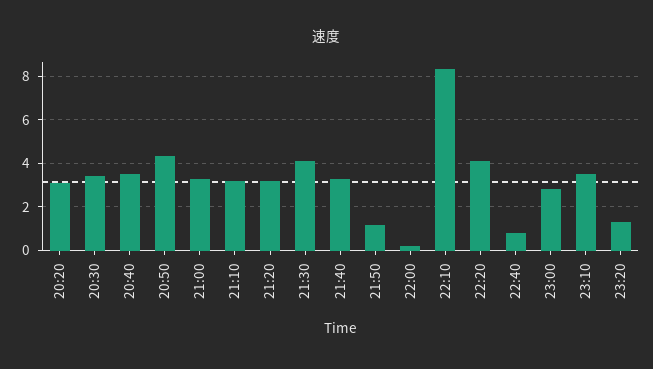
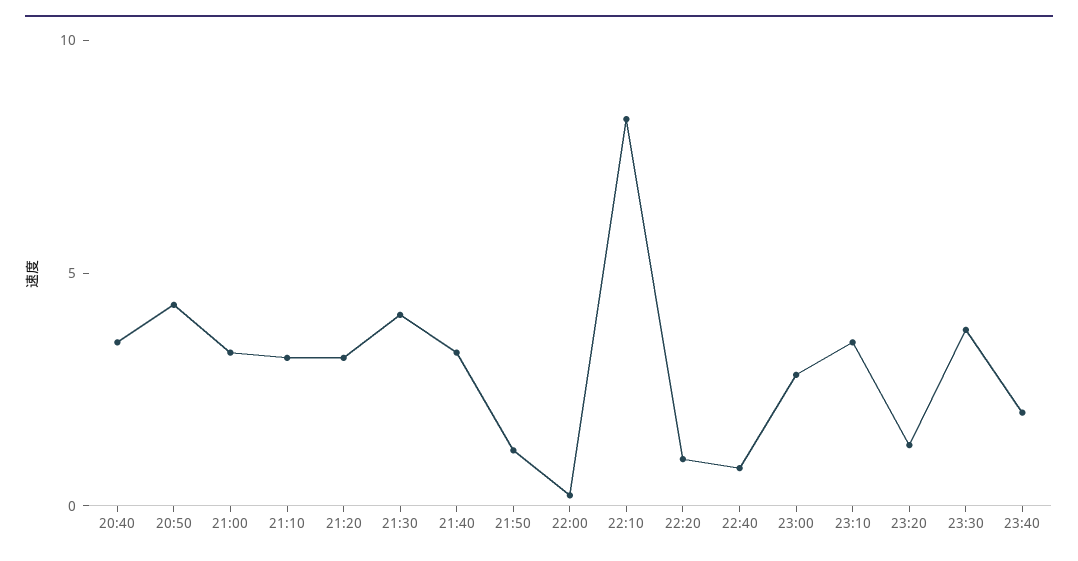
20:20: 3 -> none
20:30: 3.5 -> none
22:20: 4 -> 1
23:30: none -> 4
23:40: none -> 2

